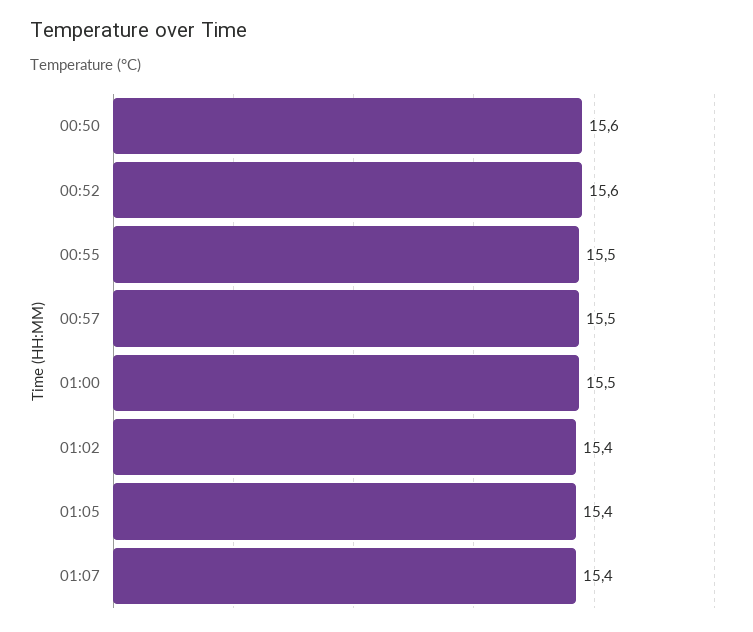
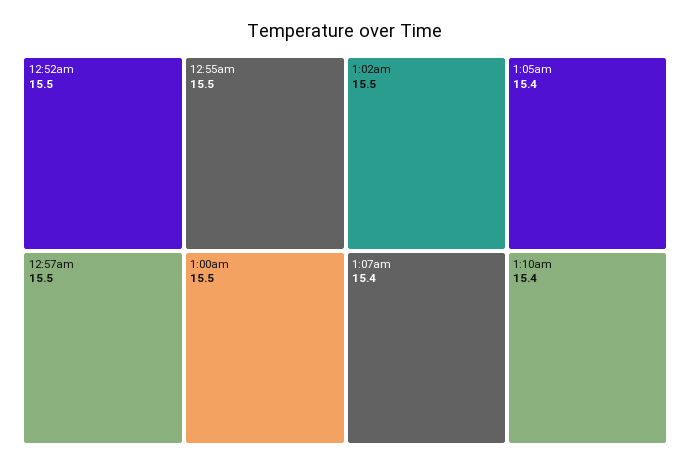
00:50: 15.6 -> none
00:52: 15.6 -> 15.5
01:02: 15.4 -> 15.5
1:10am: none -> 15.4

